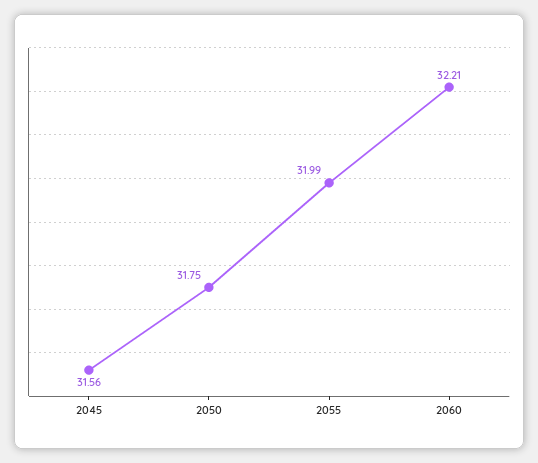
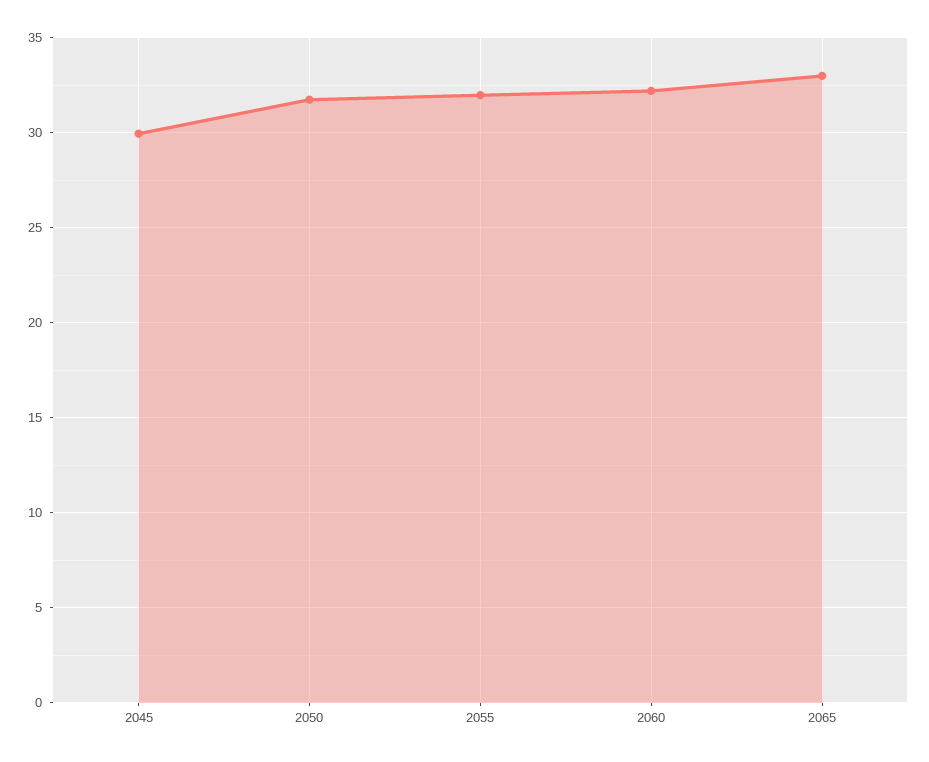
2045: 31.56 -> 30
2065: none -> 33

